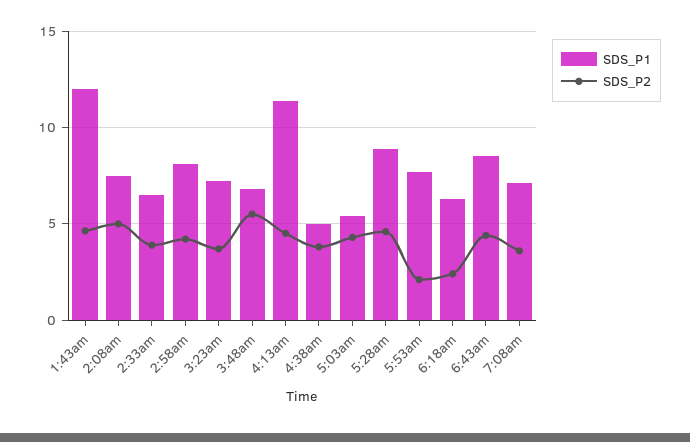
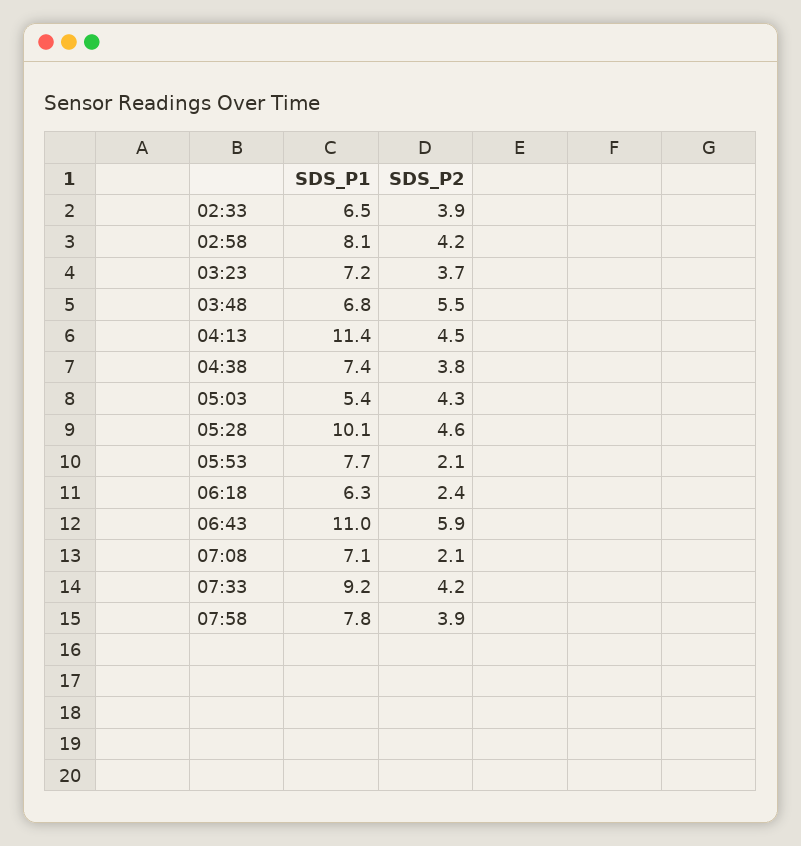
SDS_P1, 1:43am: 12 -> none
SDS_P2, 1:43am: 4.5 -> none
SDS_P1, 2:08am: 7.5 -> none
SDS_P2, 2:08am: 5 -> none
SDS_P1, 4:38am: 5 -> 7.4
SDS_P1, 5:28am: 9 -> 10.1
SDS_P1, 6:43am: 8.5 -> 11
SDS_P2, 6:43am: 4.5 -> 5.9
SDS_P2, 7:08am: 3.5 -> 2.1
SDS_P1, 07:33: none -> 9.2
SDS_P2, 07:33: none -> 4.2
SDS_P1, 07:58: none -> 7.8
SDS_P2, 07:58: none -> 3.9

